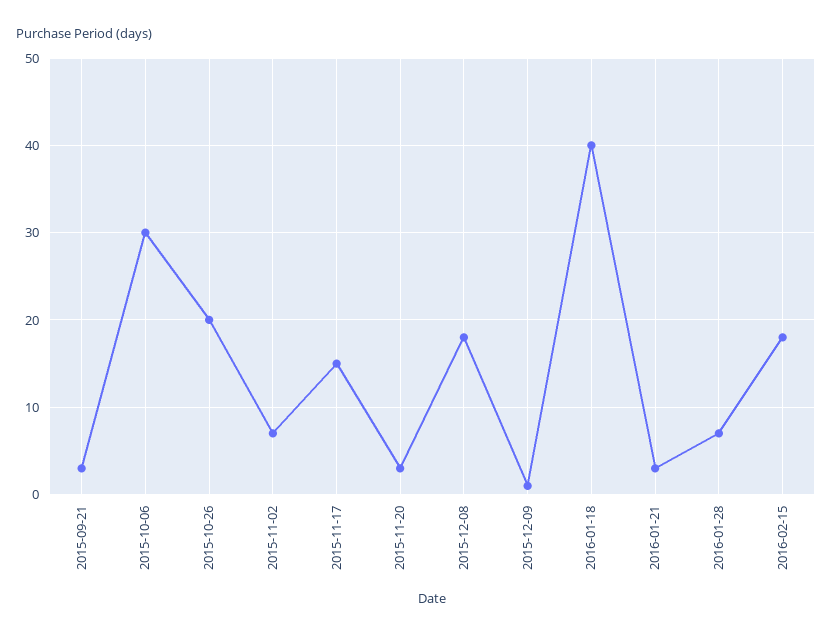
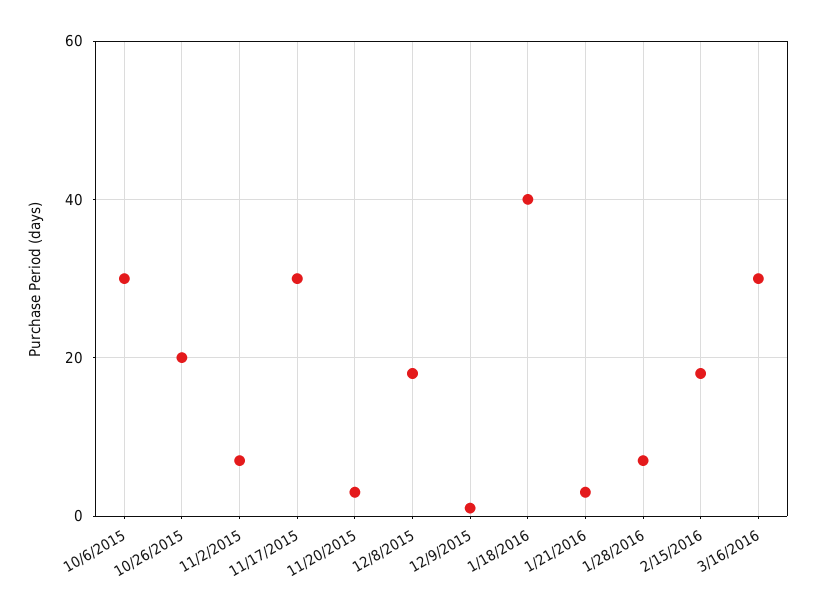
2015-09-21: 3 -> none
2015-11-17: 15 -> 30
3/16/2016: none -> 30

